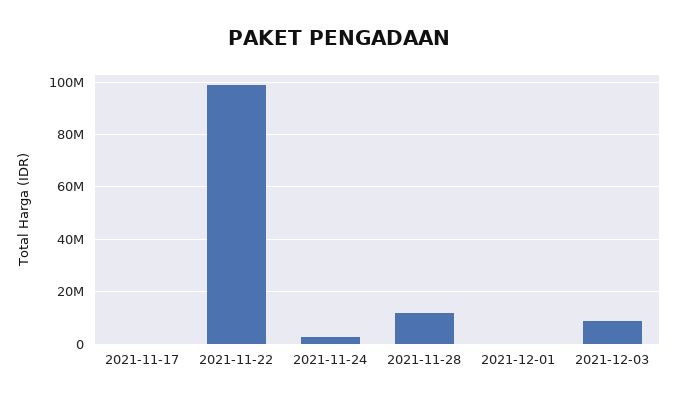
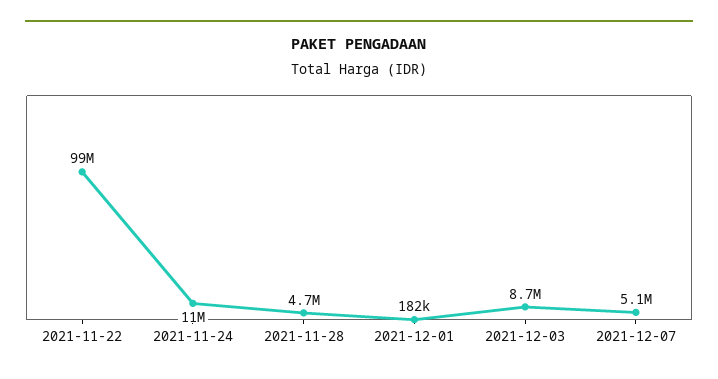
2021-11-17: 0 -> none
2021-11-24: 2500000 -> 11000000
2021-11-28: 12500000 -> 4700000
2021-12-07: none -> 5100000

